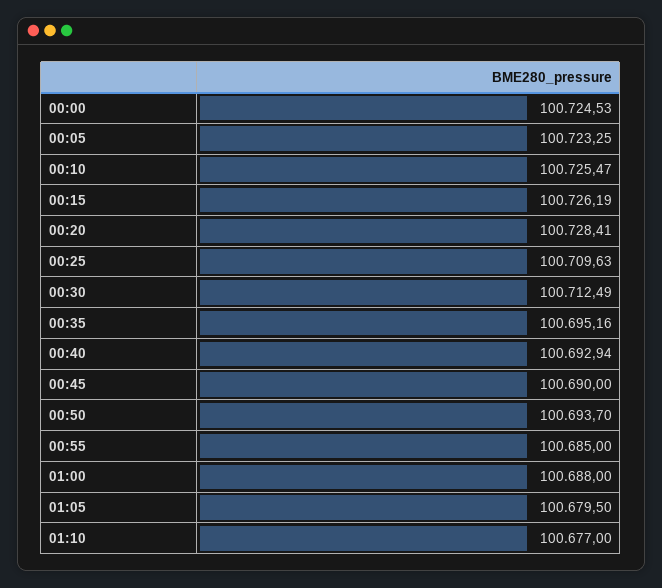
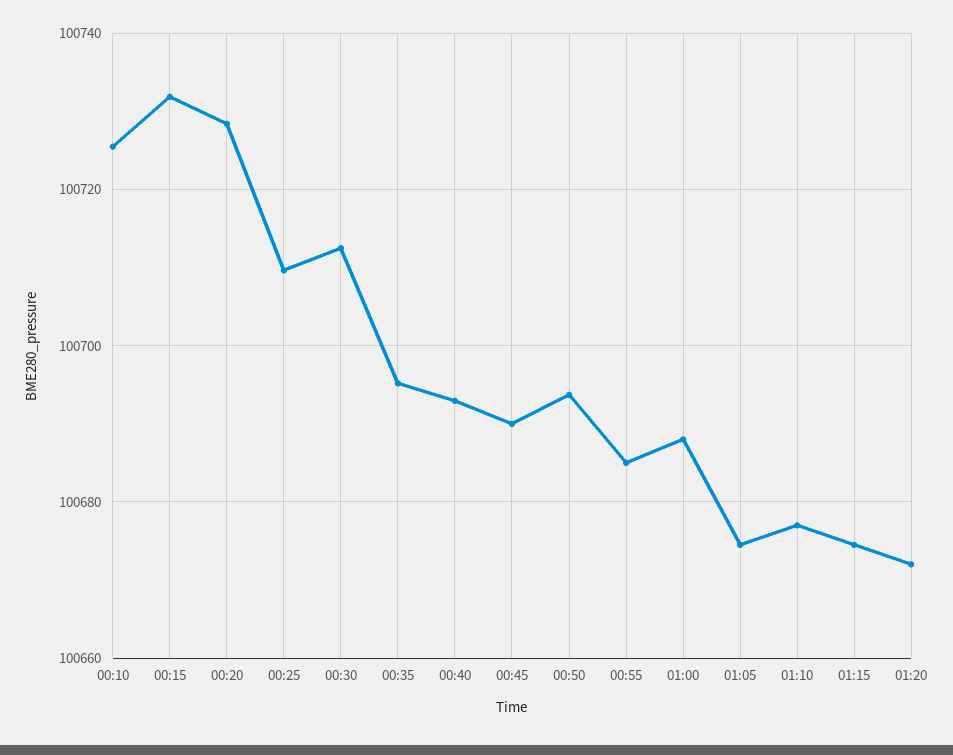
00:00: 100724.53 -> none
00:05: 100723.25 -> none
00:15: 100726.19 -> 100732
01:05: 100679.5 -> 100674
01:15: none -> 100674
01:20: none -> 100672

